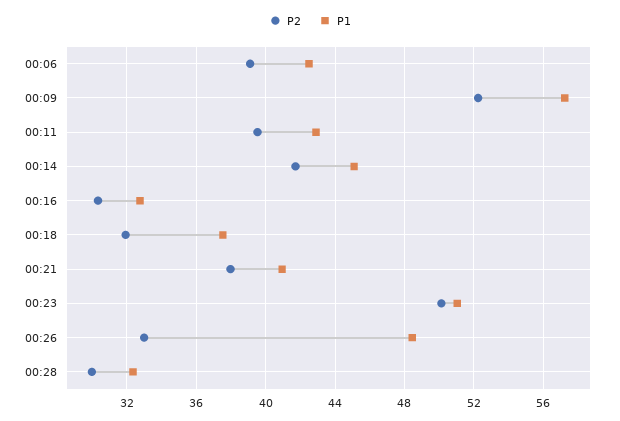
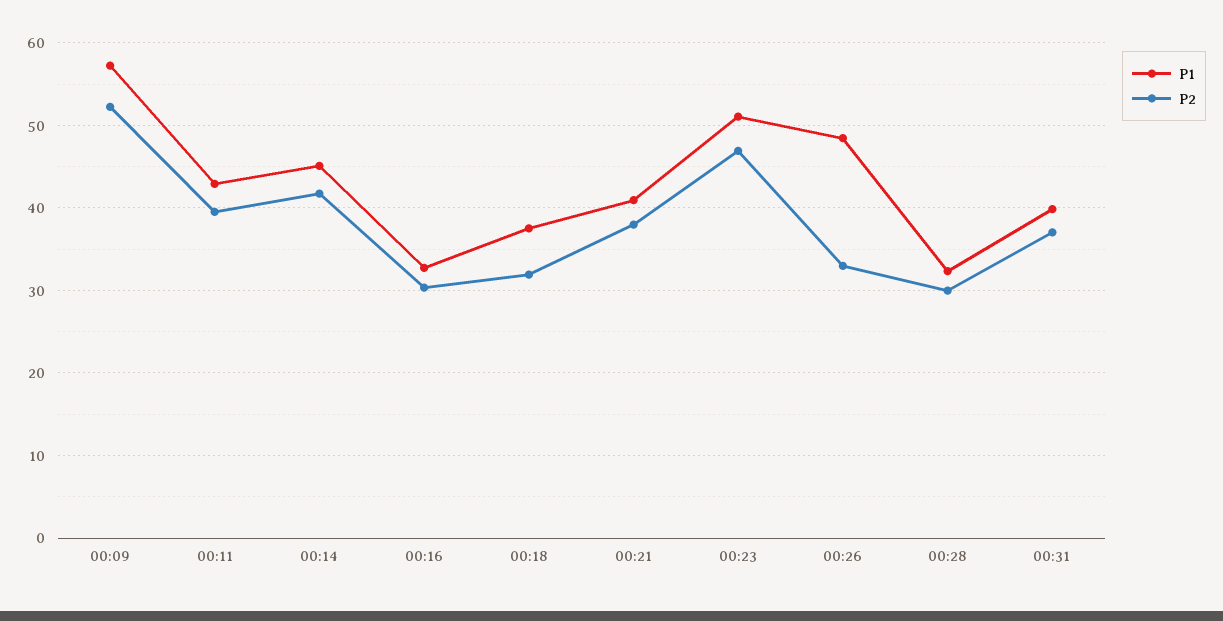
P2, 00:06: 39 -> none
P1, 00:06: 42.5 -> none
P2, 00:23: 50 -> 47
P1, 00:31: none -> 40
P2, 00:31: none -> 37

